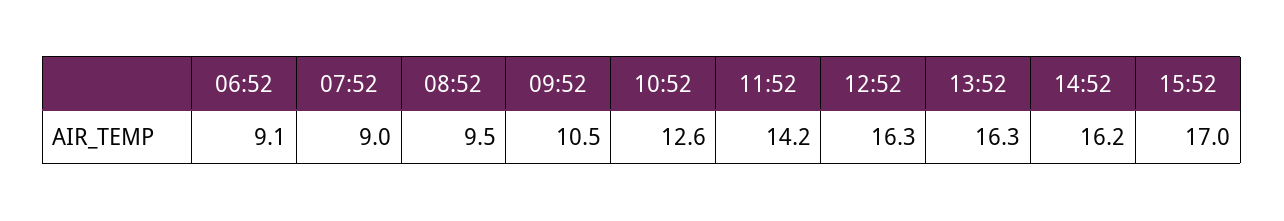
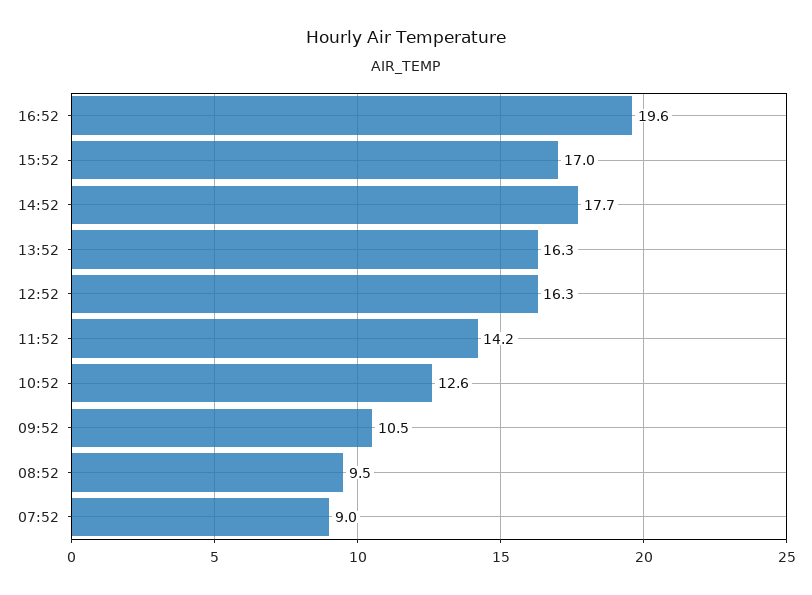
06:52: 9.1 -> none
14:52: 16.2 -> 17.7
16:52: none -> 19.6

